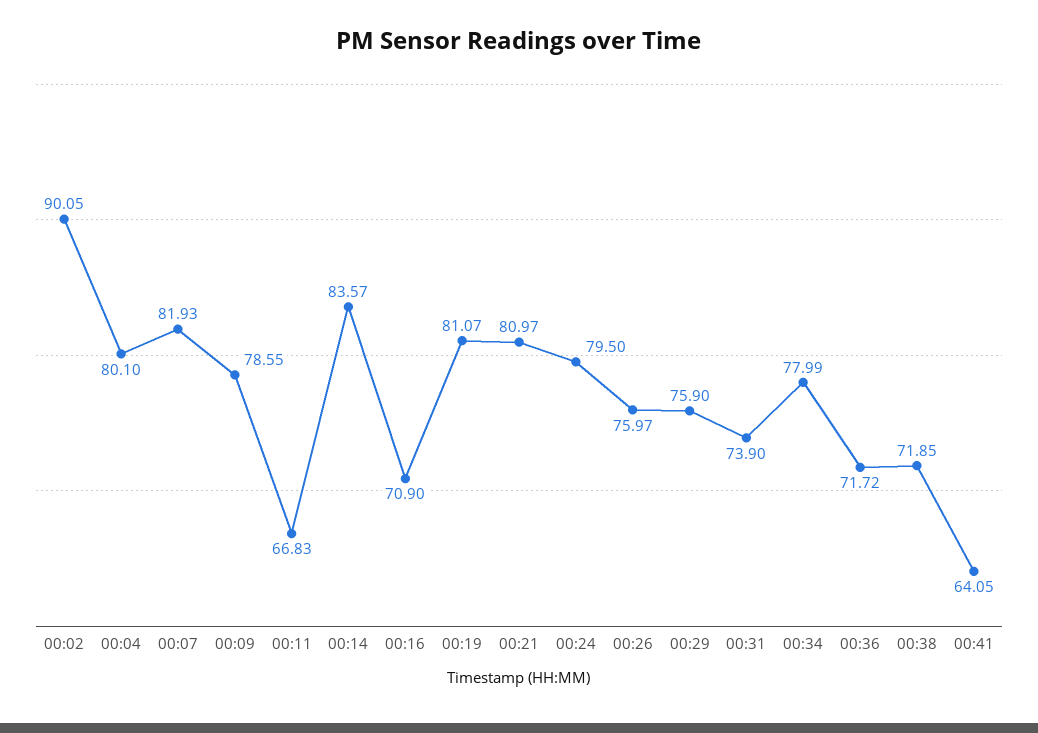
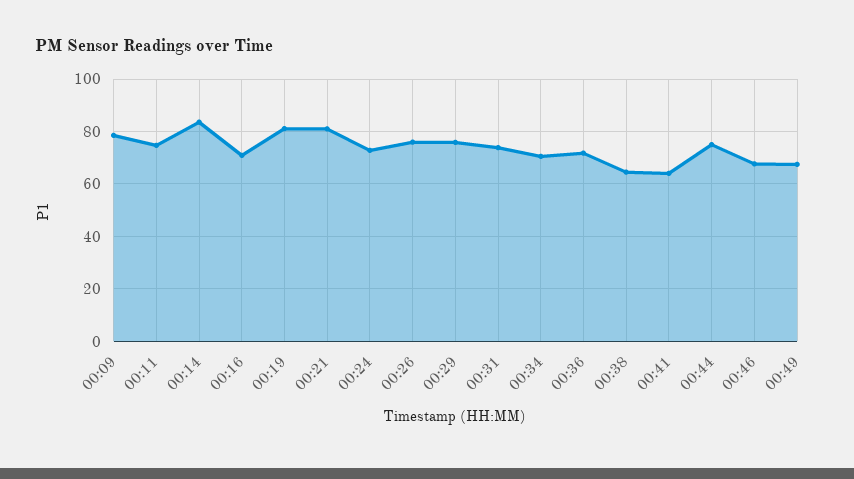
00:02: 90.05 -> none
00:04: 80.1 -> none
00:07: 81.93 -> none
00:11: 66.83 -> 75
00:24: 79.5 -> 72.5
00:34: 77.99 -> 70
00:38: 71.85 -> 65
00:44: none -> 75
00:46: none -> 67.5
00:49: none -> 67.5

